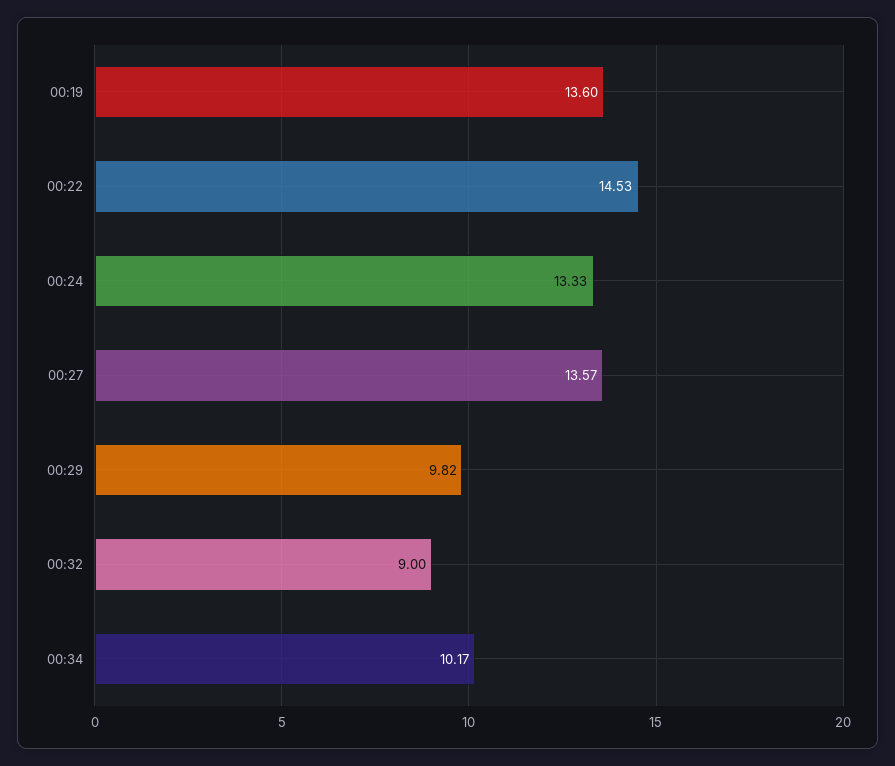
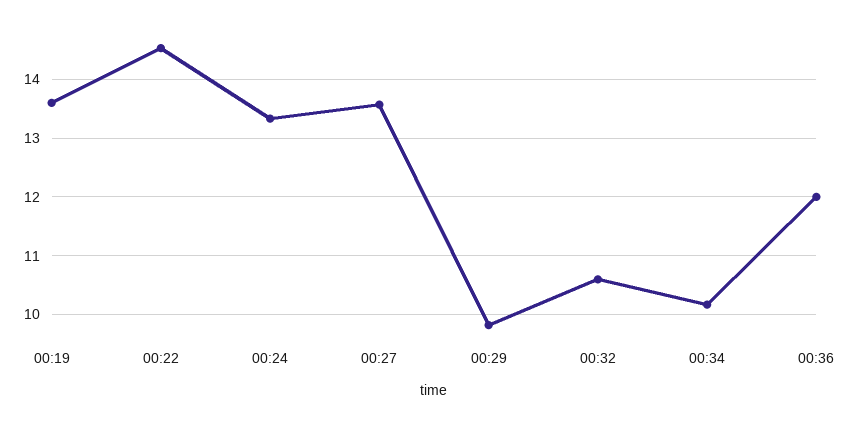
00:32: 9 -> 10.6
00:36: none -> 12

